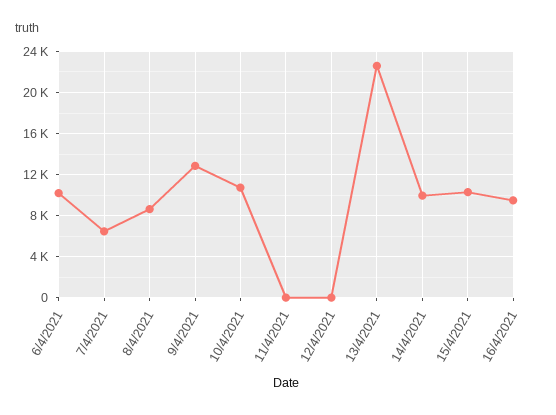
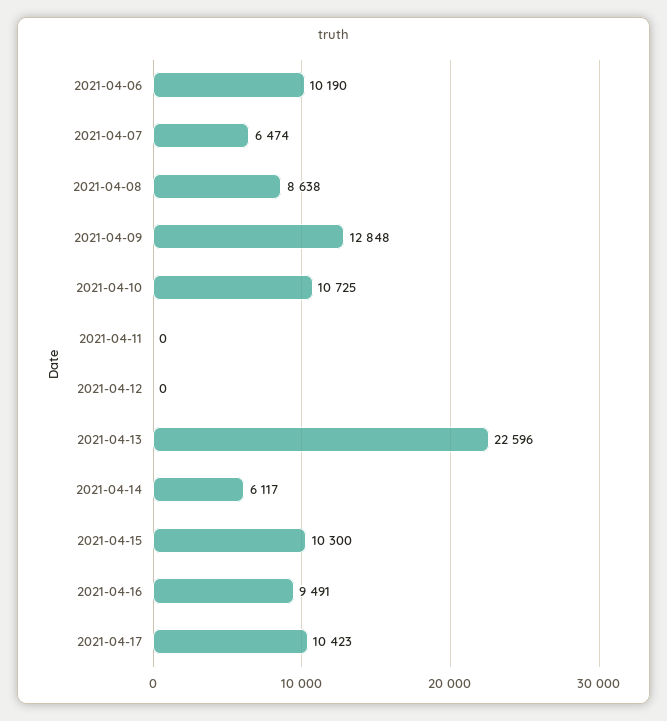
14/4/2021: 10000 -> 6117
2021-04-17: none -> 10423

